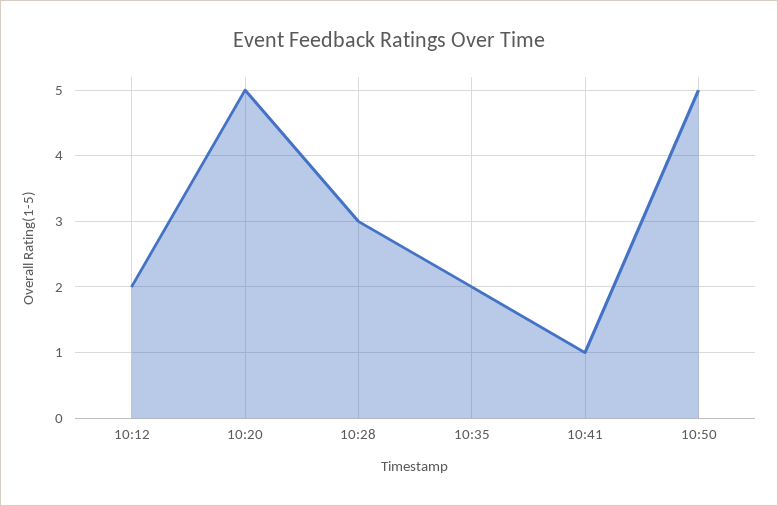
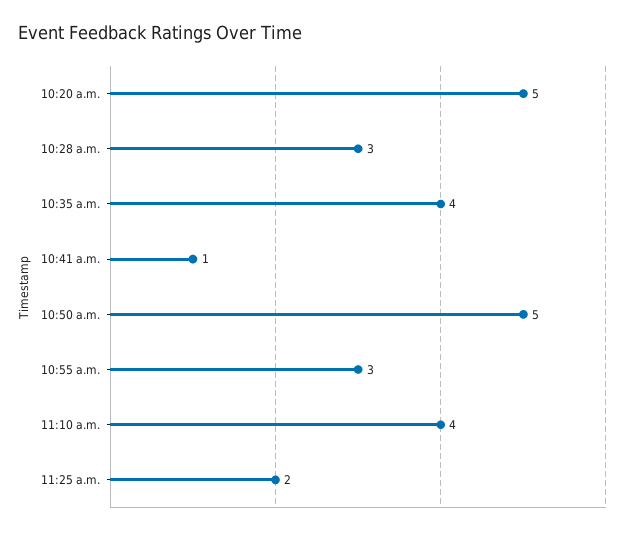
10:12: 2 -> none
10:35: 2 -> 4
10:55 a.m.: none -> 3
11:10 a.m.: none -> 4
11:25 a.m.: none -> 2

